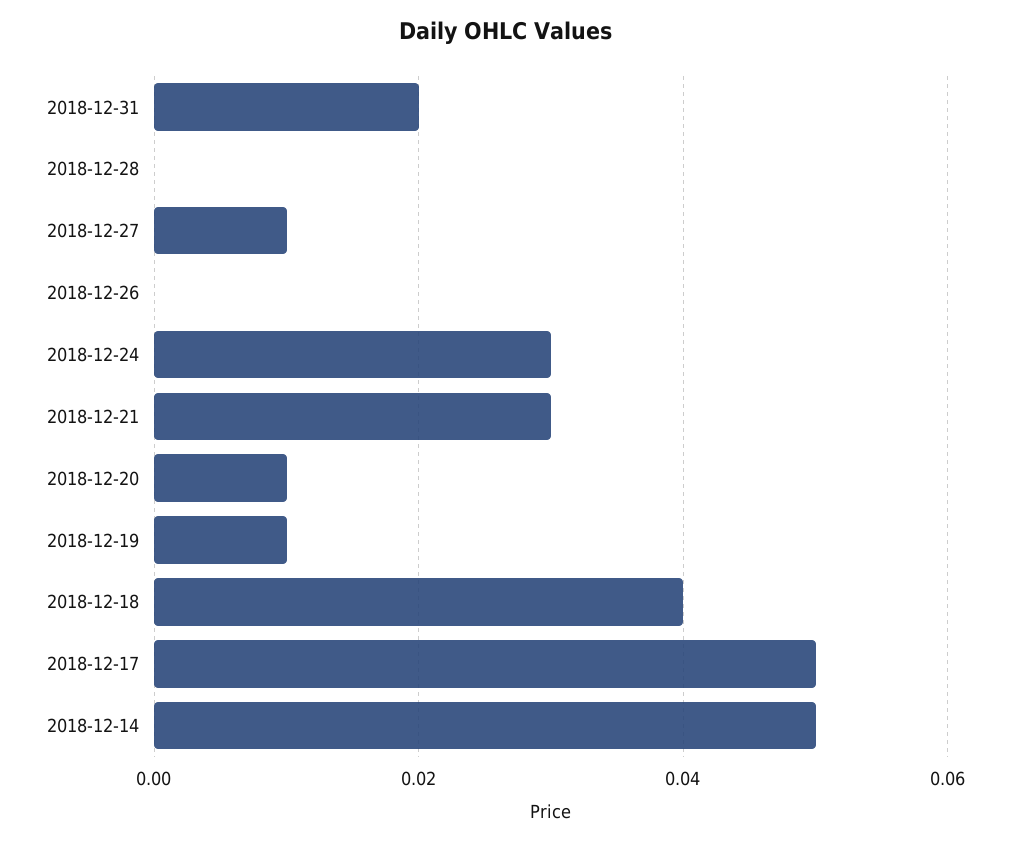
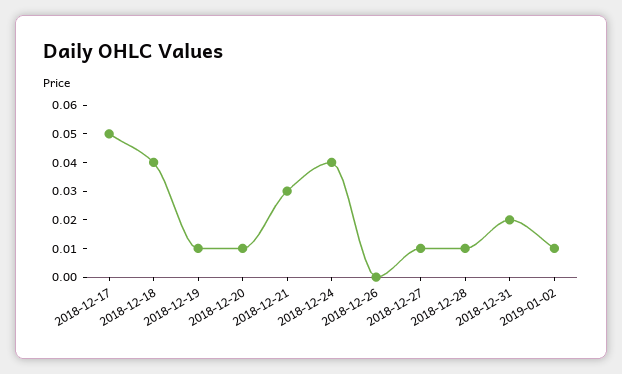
2018-12-28: 0 -> 0.01
2018-12-24: 0.03 -> 0.04
2018-12-14: 0.05 -> none
2019-01-02: none -> 0.01

